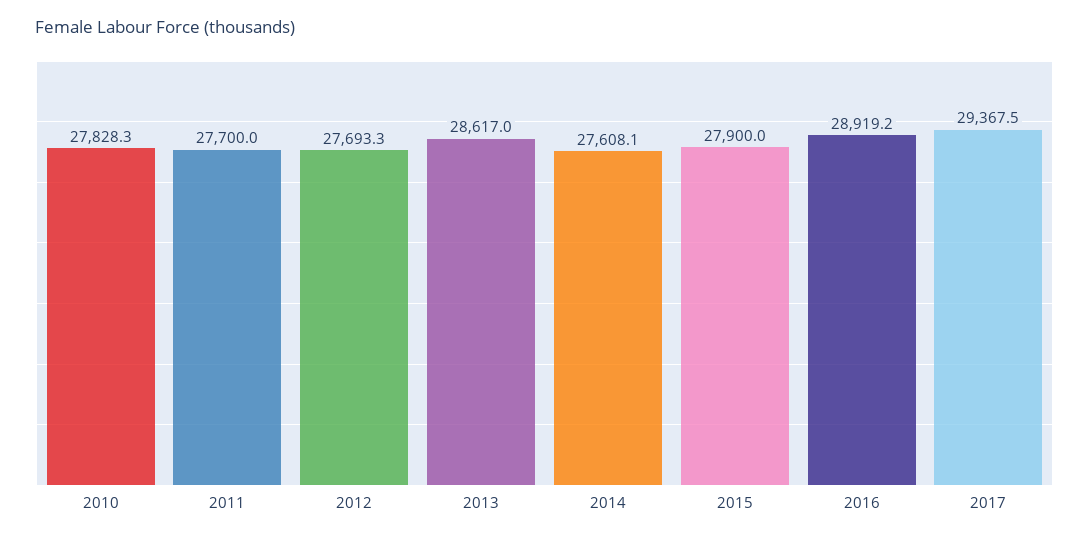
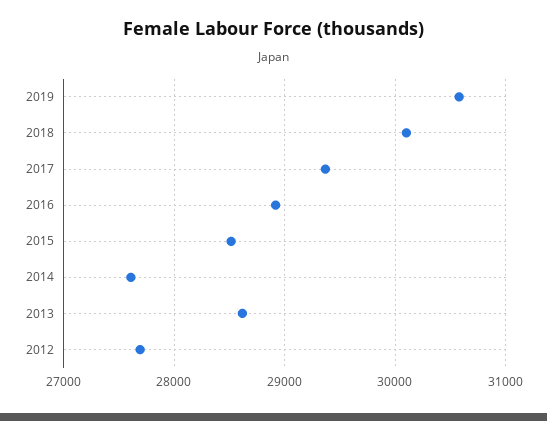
2010: 27828.3 -> none
2011: 27700 -> none
2015: 27900 -> 28500
2019: none -> 30600
2018: none -> 30100

